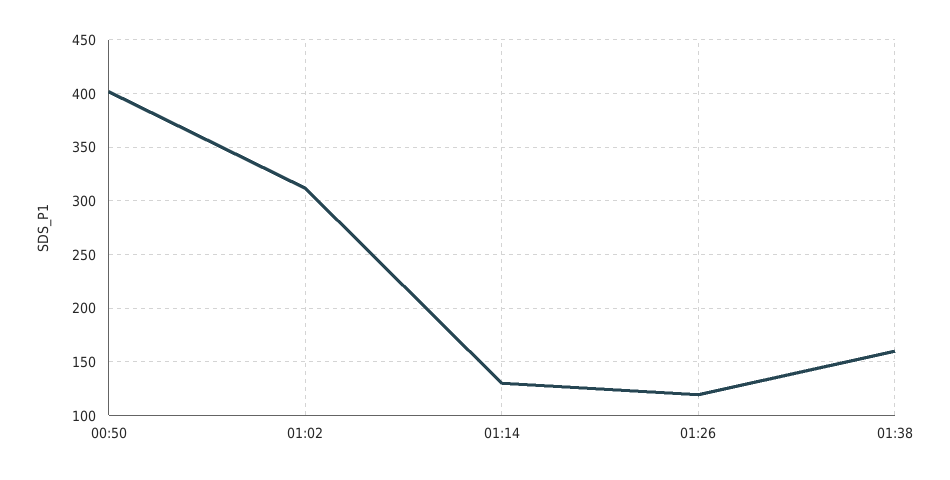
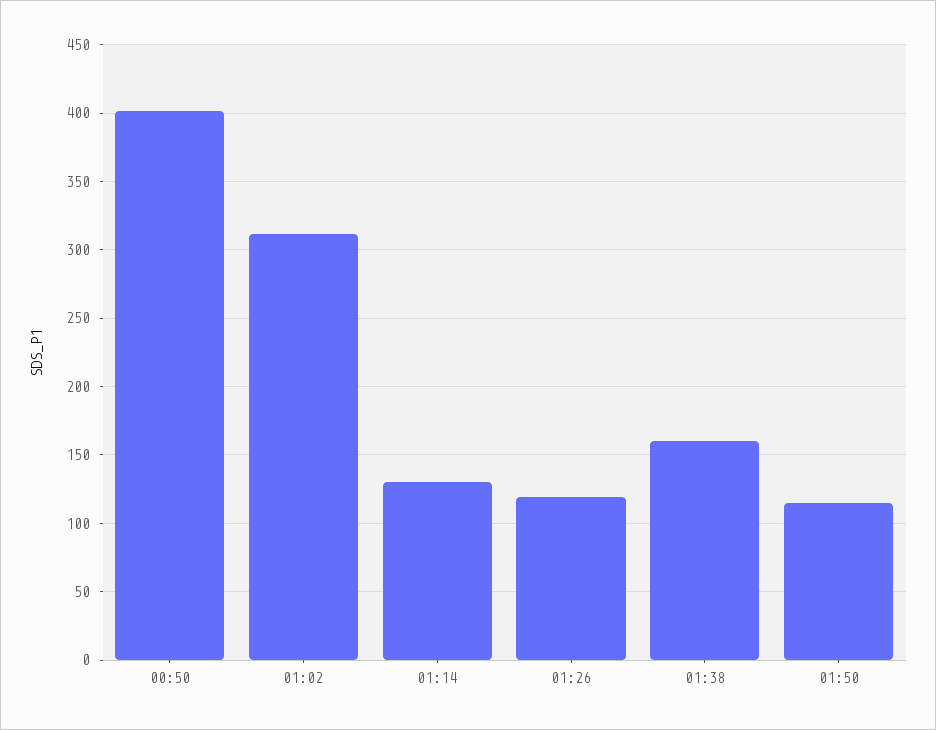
01:50: none -> 115

